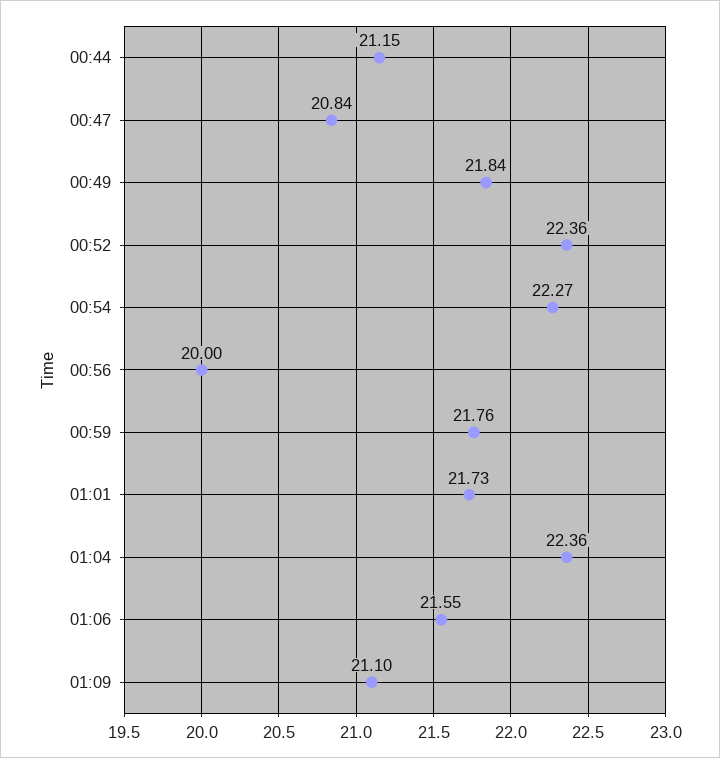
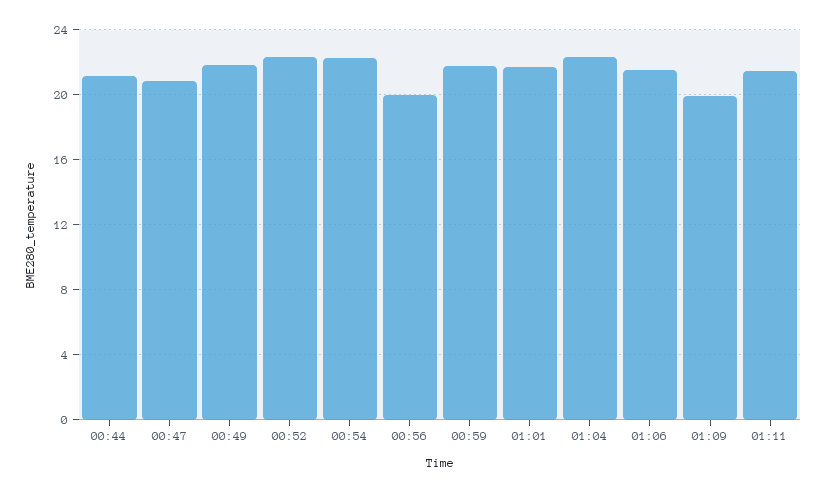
01:09: 21.1 -> 20
01:11: none -> 21.5

